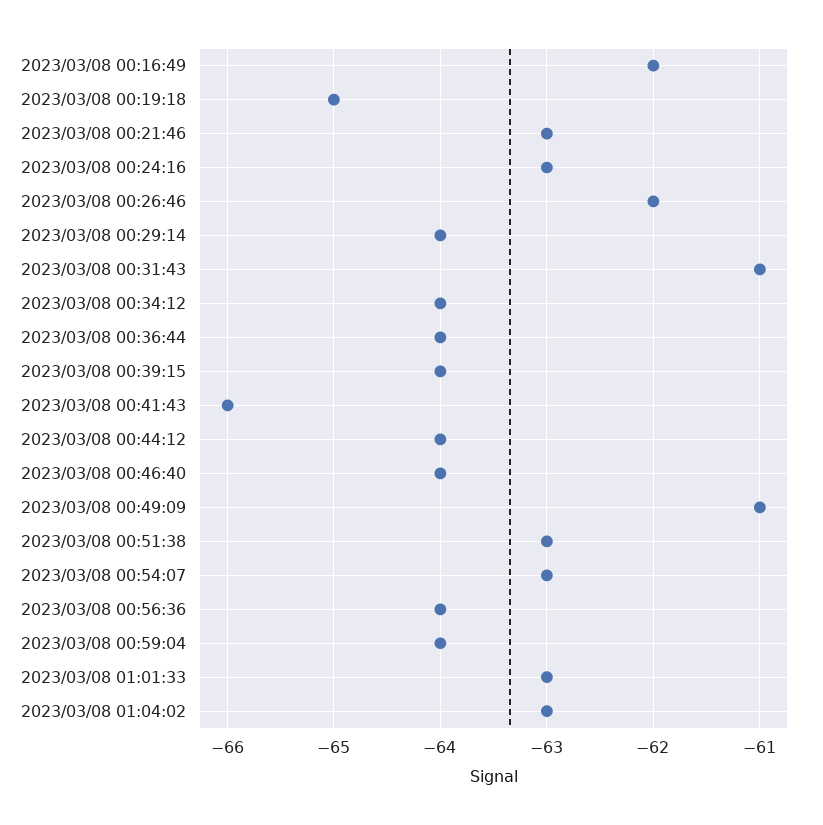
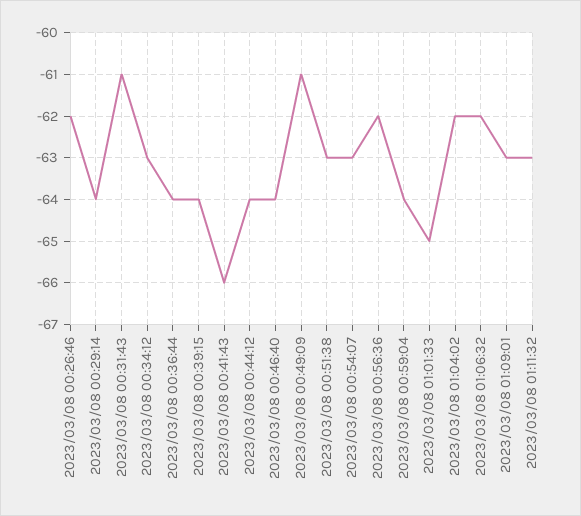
2023/03/08 00:16:49: -62 -> none
2023/03/08 00:19:18: -65 -> none
2023/03/08 00:21:46: -63 -> none
2023/03/08 00:24:16: -63 -> none
2023/03/08 00:34:12: -64 -> -63
2023/03/08 00:56:36: -64 -> -62
2023/03/08 01:01:33: -63 -> -65
2023/03/08 01:04:02: -63 -> -62
2023/03/08 01:06:32: none -> -62
2023/03/08 01:09:01: none -> -63
2023/03/08 01:11:32: none -> -63

